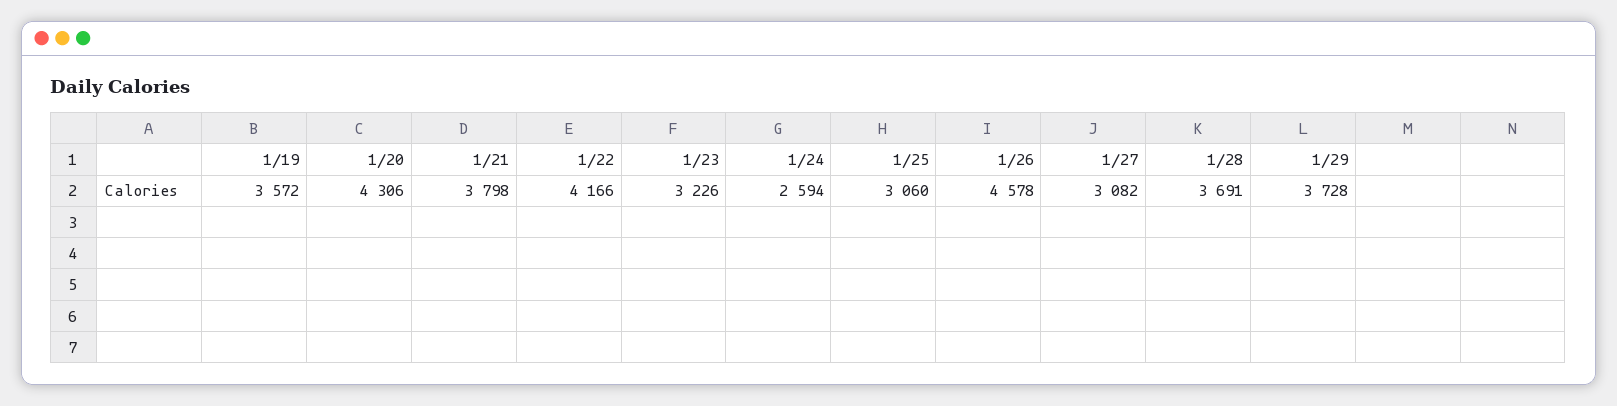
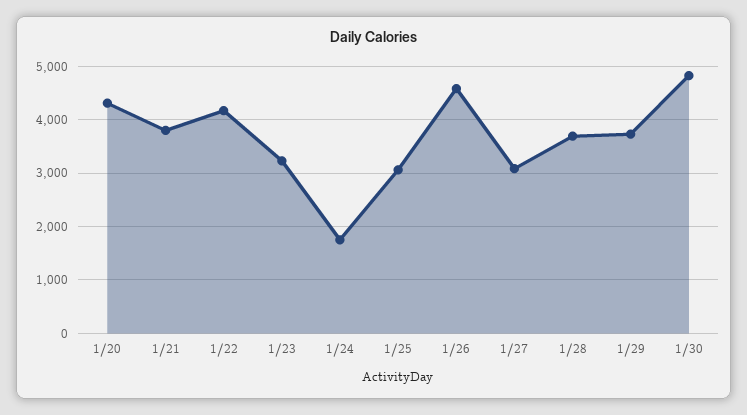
1/19: 3572 -> none
1/24: 2594 -> 1800
1/30: none -> 4800

